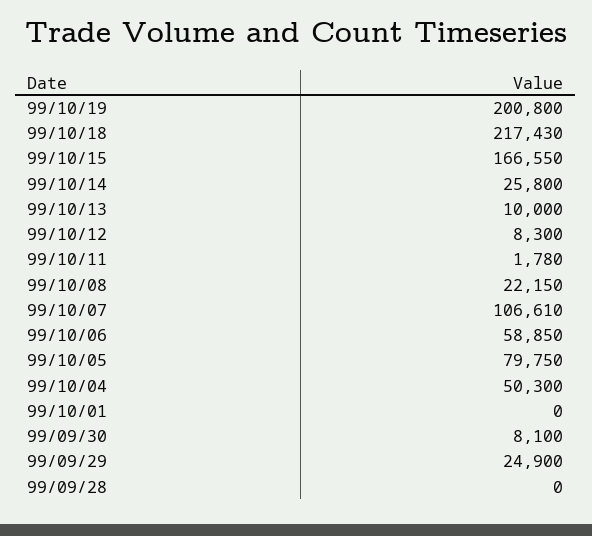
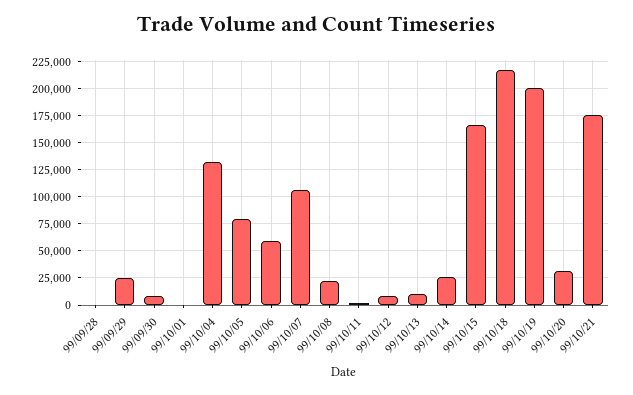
99/10/04: 50300 -> 125000
99/10/20: none -> 25000
99/10/21: none -> 175000

